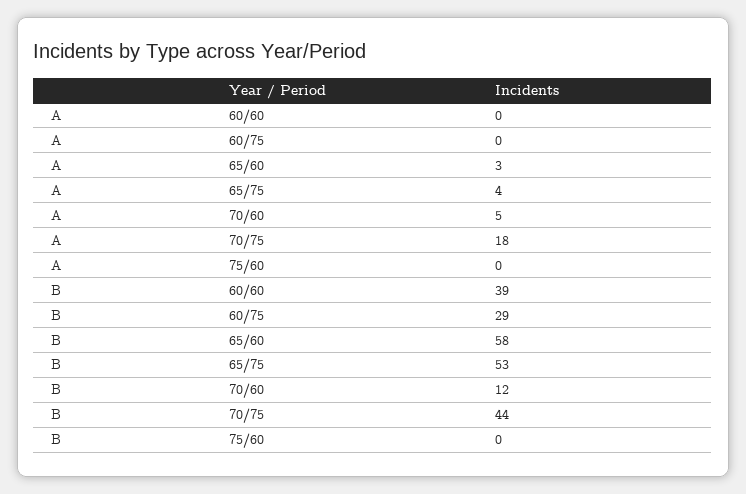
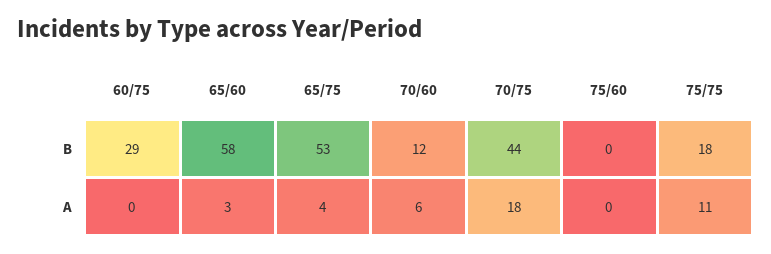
A, 60/60: 0 -> none
A, 70/60: 5 -> 6
B, 60/60: 39 -> none
B, 75/75: none -> 18
A, 75/75: none -> 11

